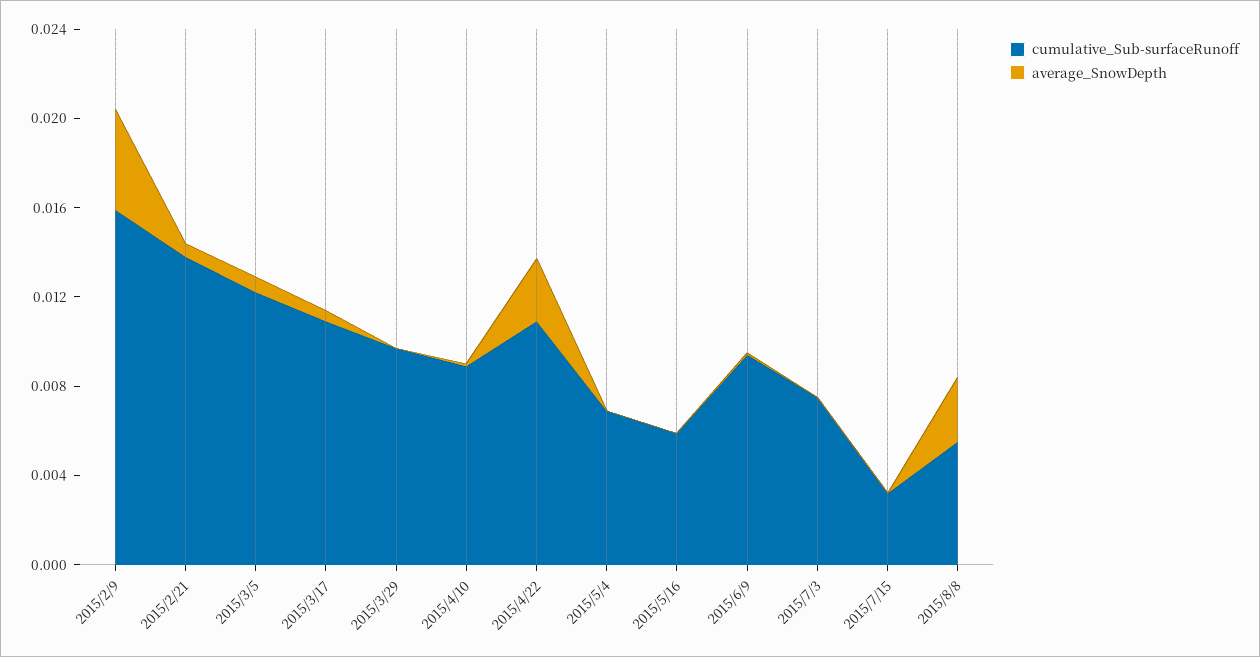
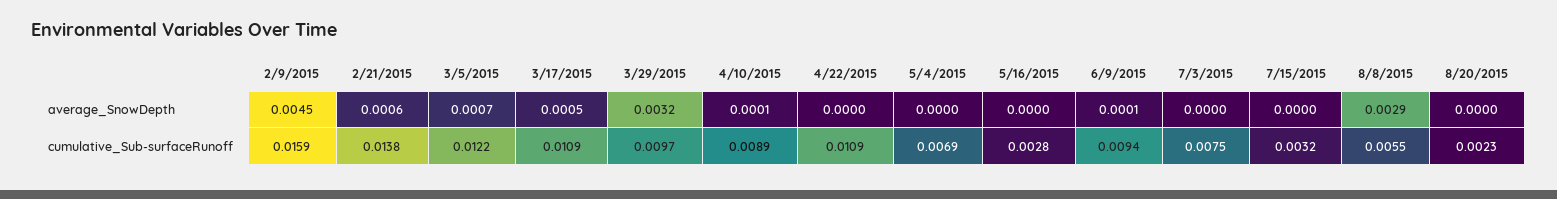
average_SnowDepth, 2015/3/29: 0 -> 0.0032
average_SnowDepth, 2015/4/22: 0.003 -> 0
cumulative_Sub-surfaceRunoff, 2015/5/16: 0.006 -> 0.0028
average_SnowDepth, 8/20/2015: none -> 0
cumulative_Sub-surfaceRunoff, 8/20/2015: none -> 0.0023

